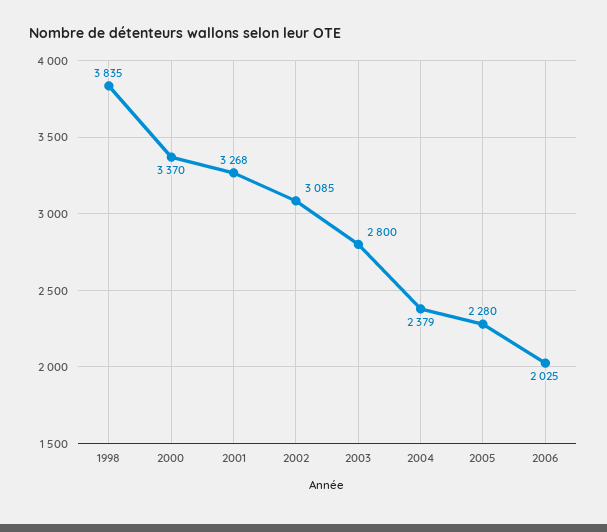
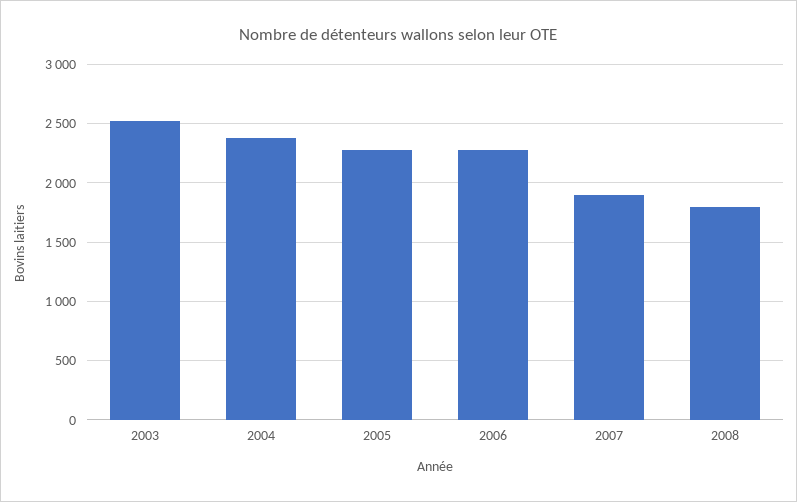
1998: 3835 -> none
2000: 3370 -> none
2001: 3268 -> none
2002: 3085 -> none
2003: 2800 -> 2500
2006: 2025 -> 2300
2007: none -> 1900
2008: none -> 1800

